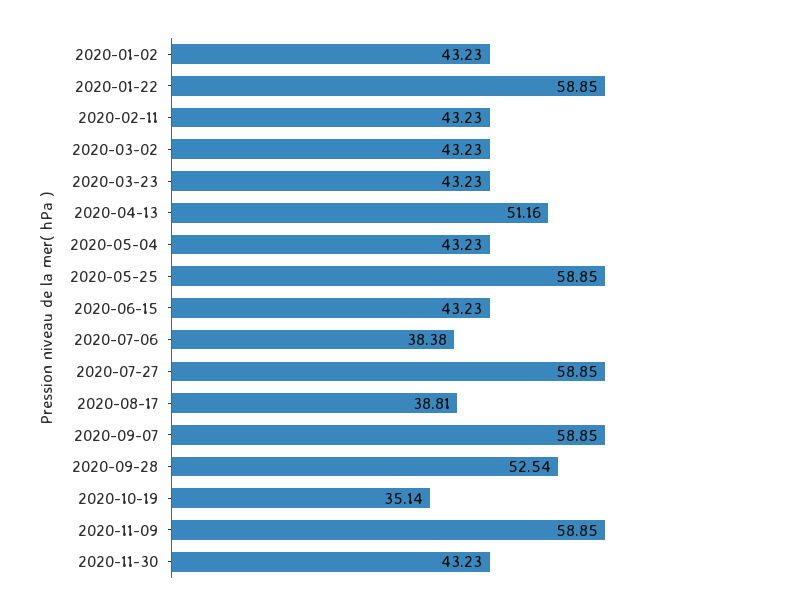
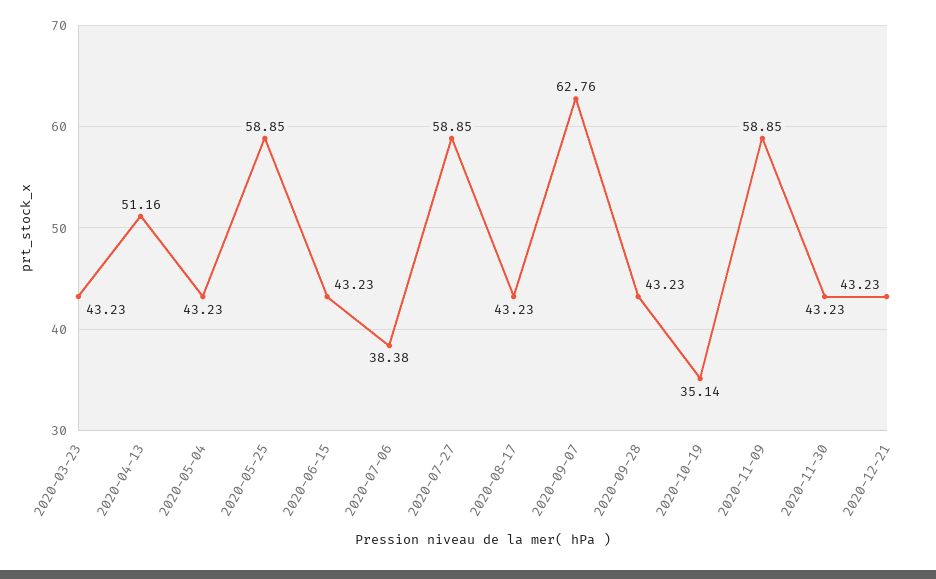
2020-01-02: 43.23 -> none
2020-01-22: 58.85 -> none
2020-02-11: 43.23 -> none
2020-03-02: 43.23 -> none
2020-08-17: 38.81 -> 43.23
2020-09-07: 58.85 -> 62.76
2020-09-28: 52.54 -> 43.23
2020-12-21: none -> 43.23

